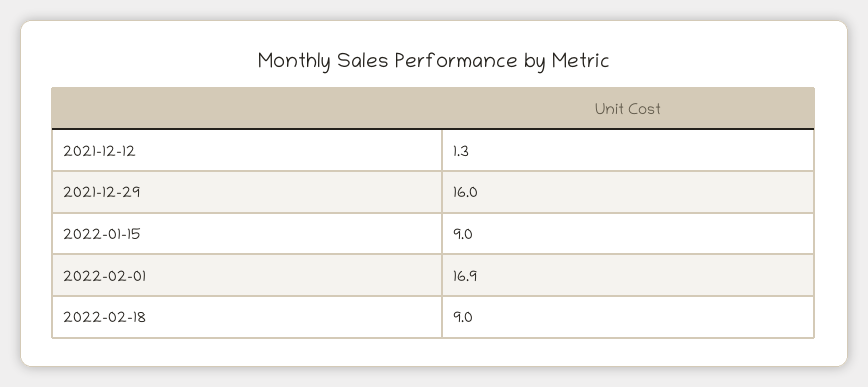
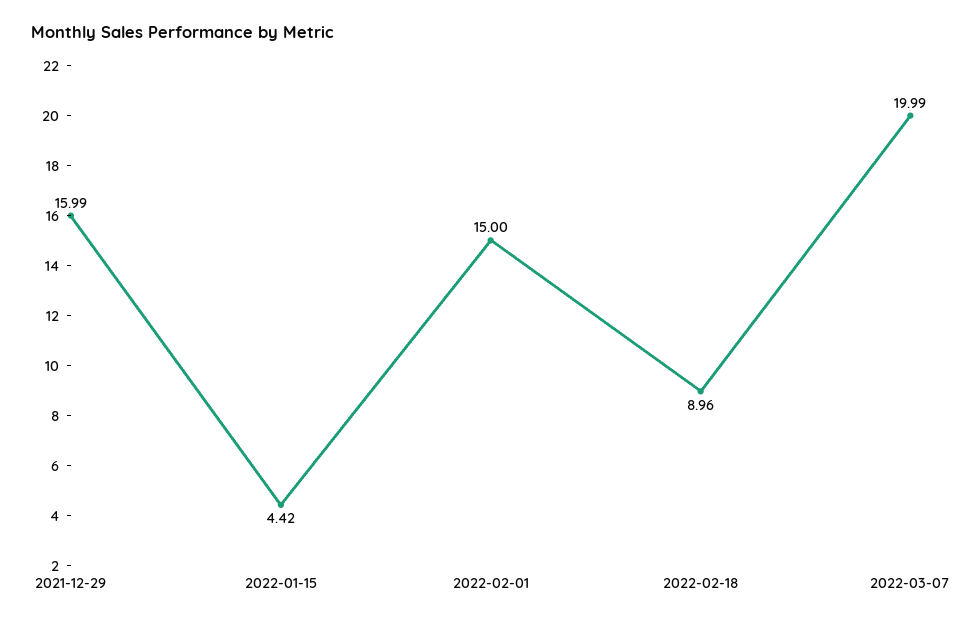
2021-12-12: 1.3 -> none
2022-01-15: 9 -> 4.42
2022-02-01: 16.9 -> 15
2022-03-07: none -> 19.99

